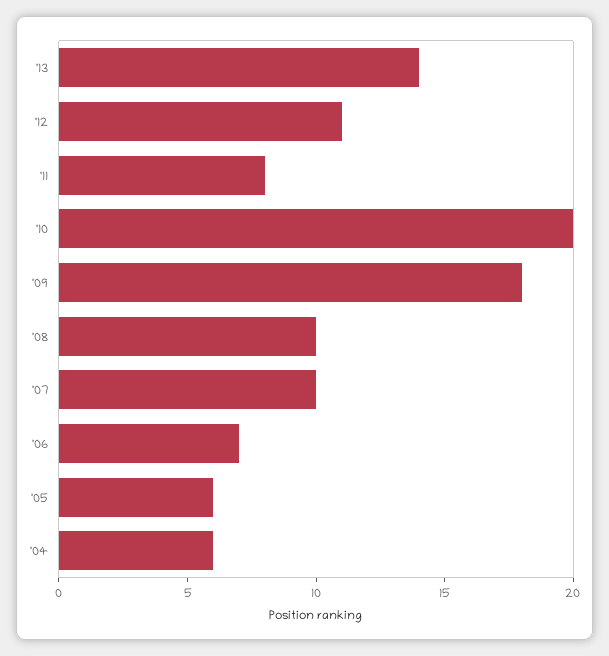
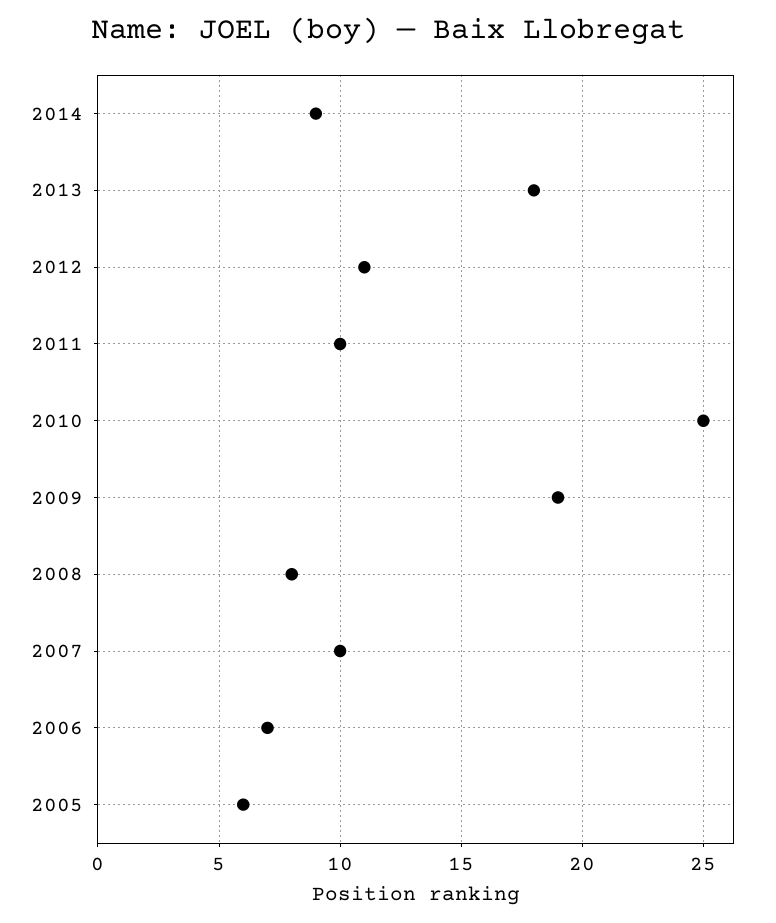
'13: 14 -> 18
'11: 8 -> 10
'10: 20 -> 25
'09: 18 -> 19
'08: 10 -> 8
'04: 6 -> none
2014: none -> 9

